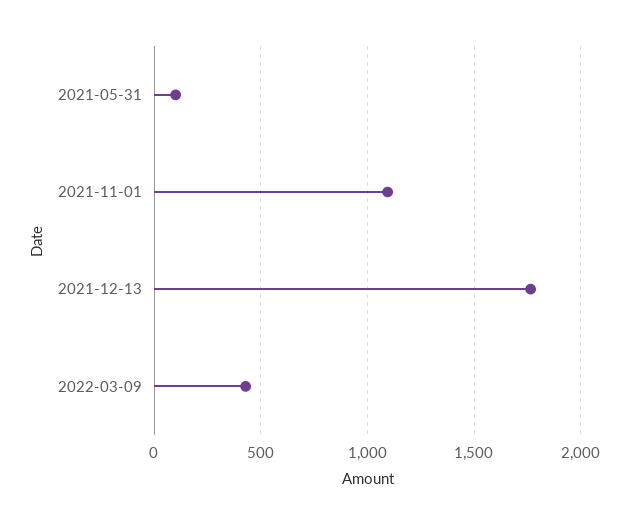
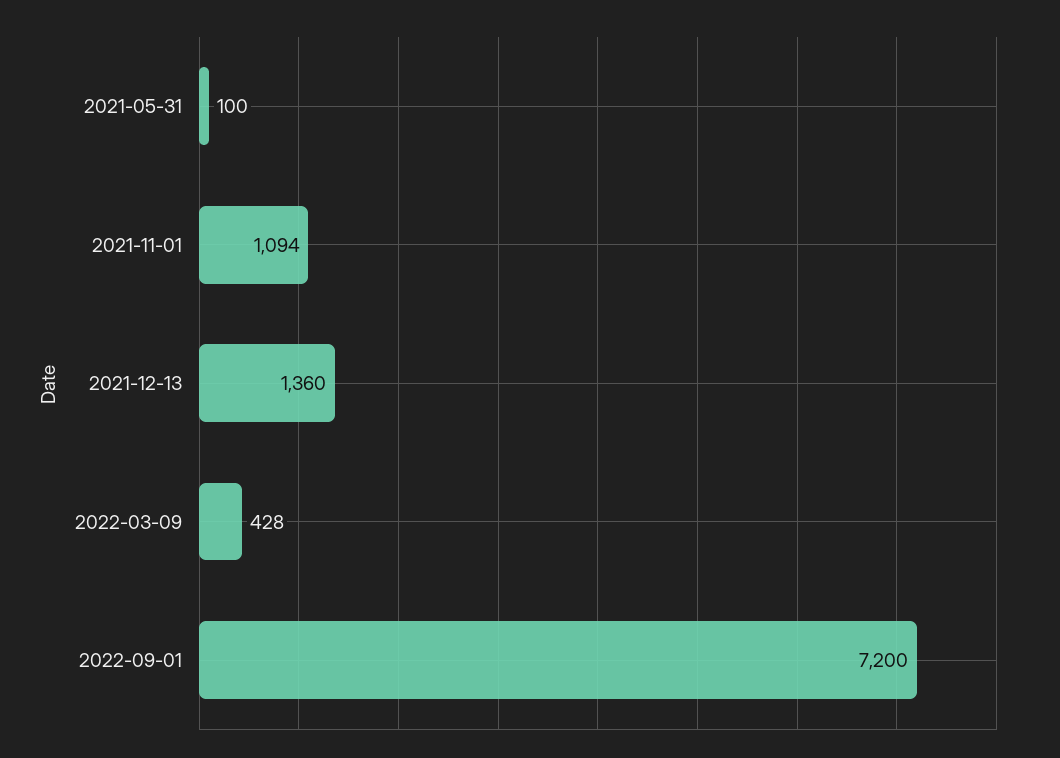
2021-12-13: 1750 -> 1360
2022-09-01: none -> 7200

